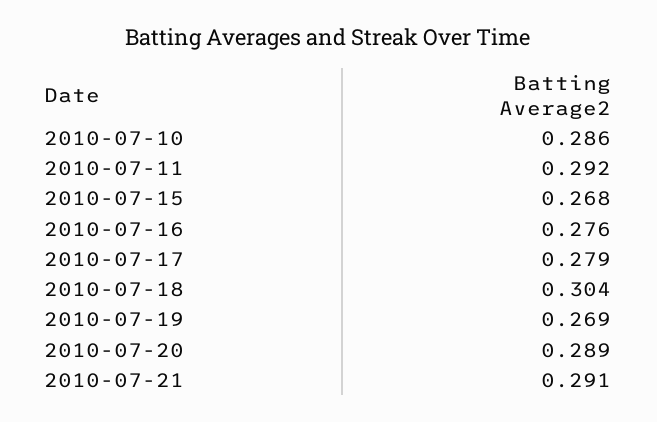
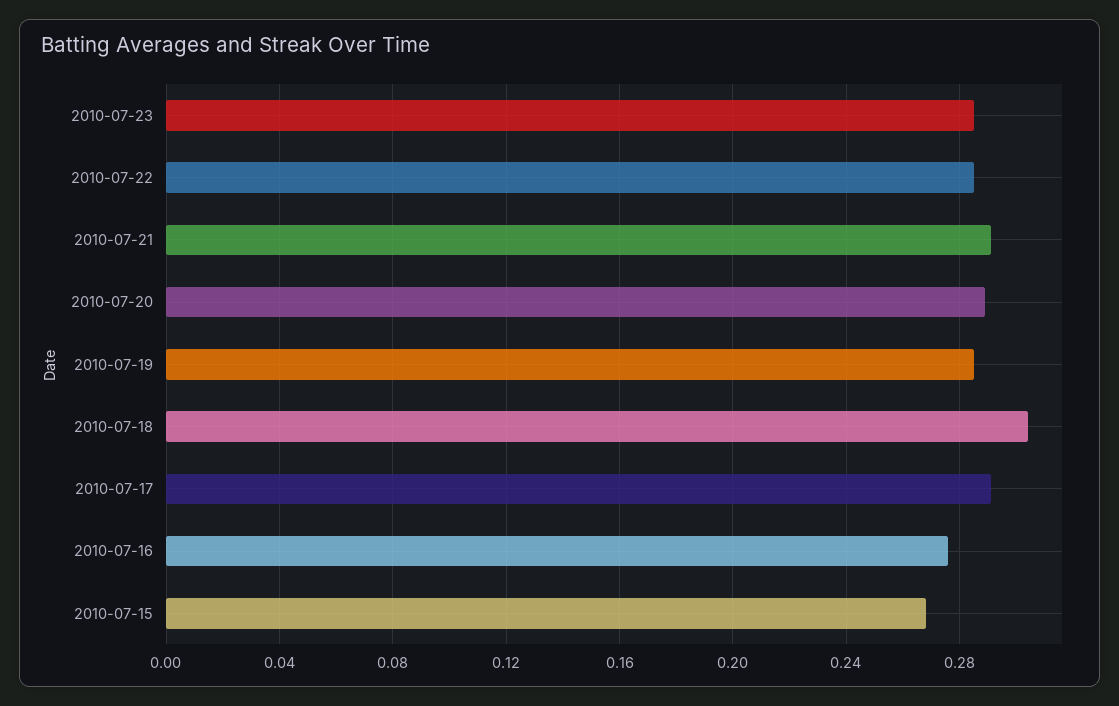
2010-07-10: 0.286 -> none
2010-07-11: 0.292 -> none
2010-07-17: 0.279 -> 0.29
2010-07-19: 0.269 -> 0.285
2010-07-23: none -> 0.285
2010-07-22: none -> 0.285

